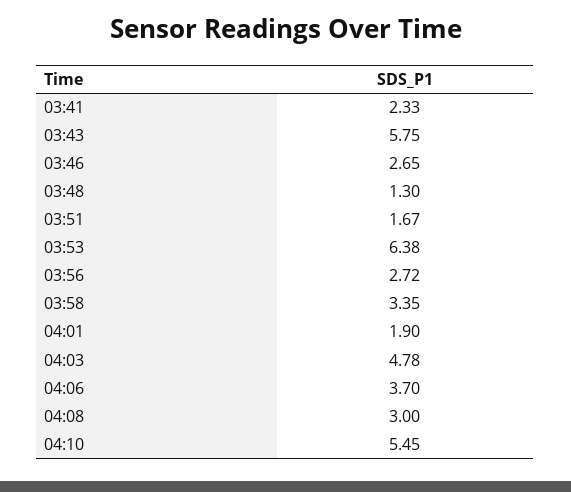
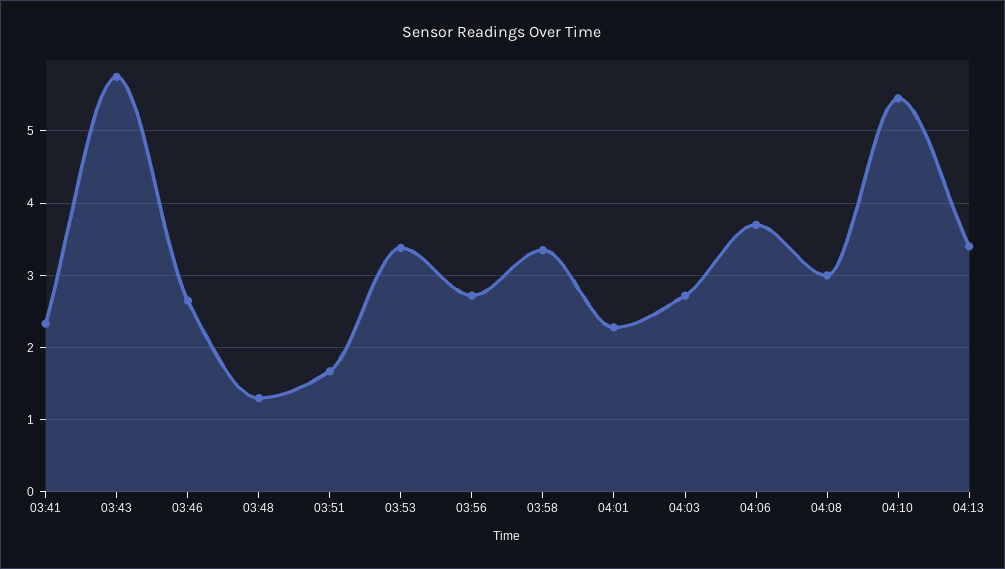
03:53: 6.38 -> 3.4
04:01: 1.9 -> 2.3
04:03: 4.78 -> 2.7
04:13: none -> 3.4

